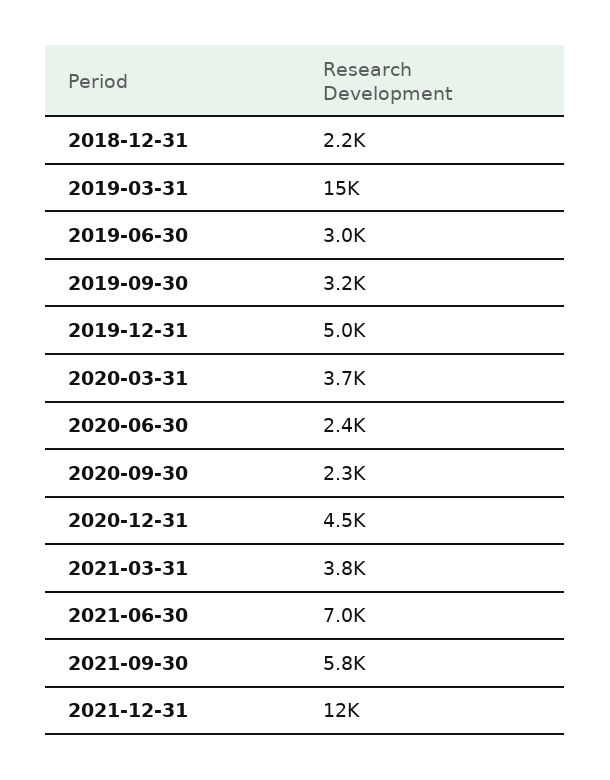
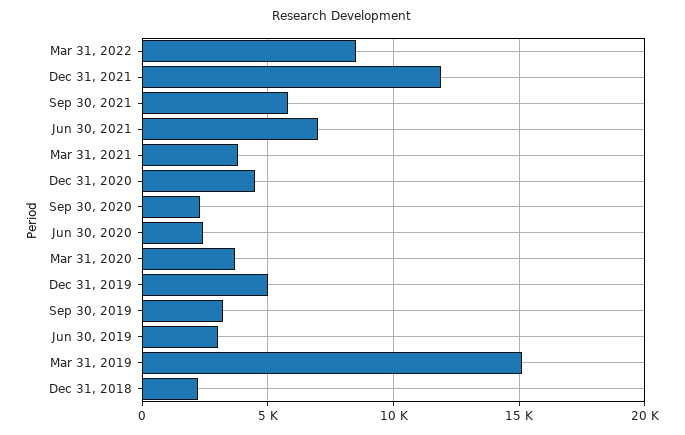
Mar 31, 2022: none -> 8500

